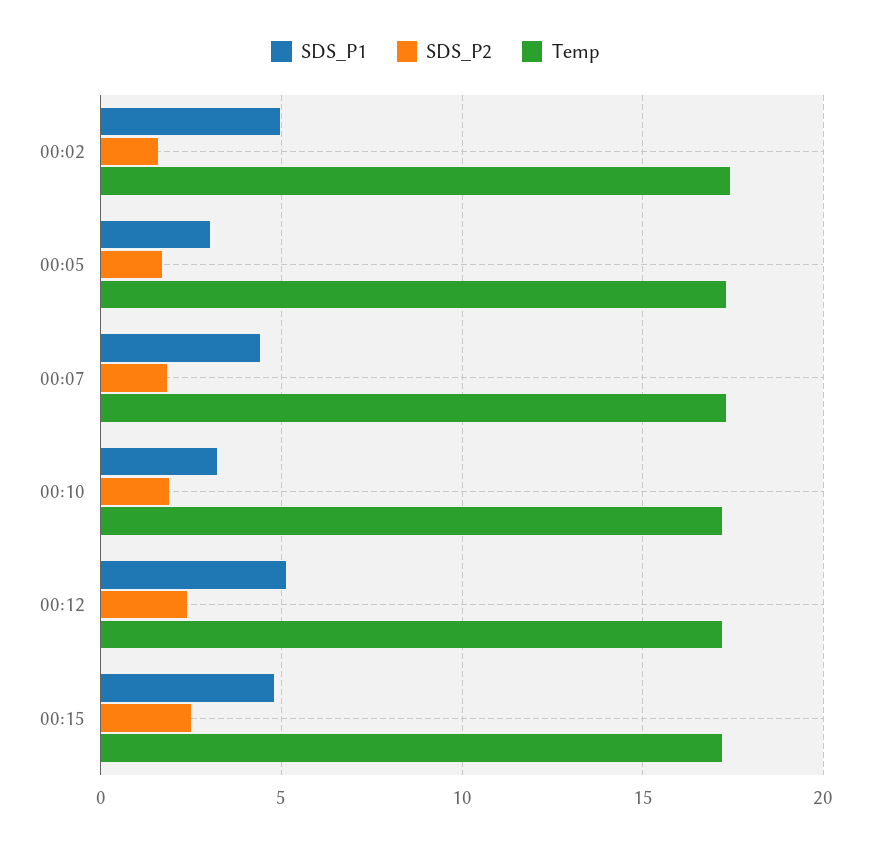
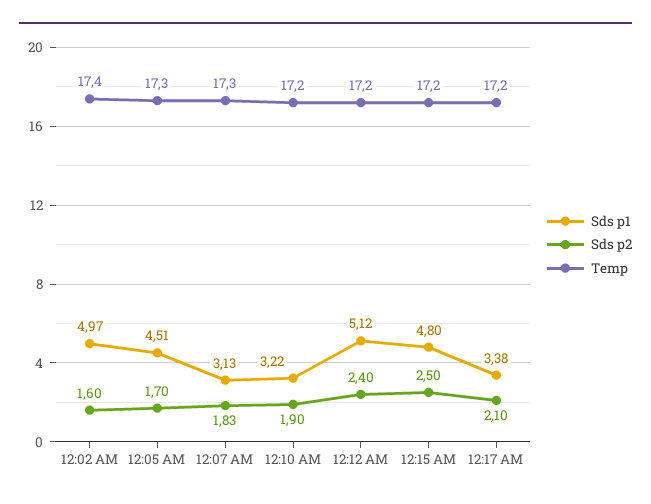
SDS_P1, 00:05: 3 -> 4.51
SDS_P1, 00:07: 4.5 -> 3.13
SDS_P1, 12:17 AM: none -> 3.38
SDS_P2, 12:17 AM: none -> 2.1
Temp, 12:17 AM: none -> 17.2

